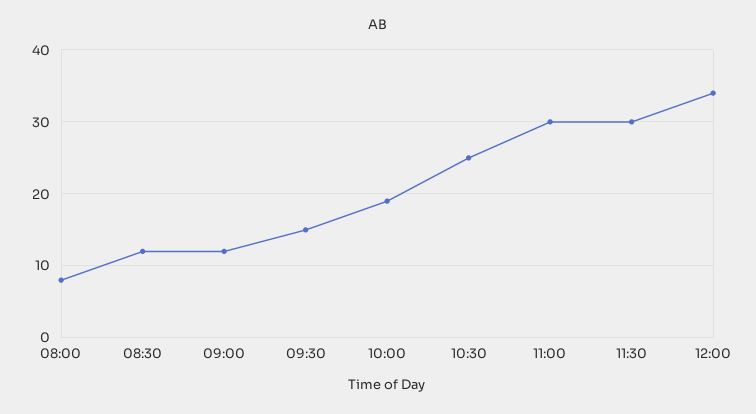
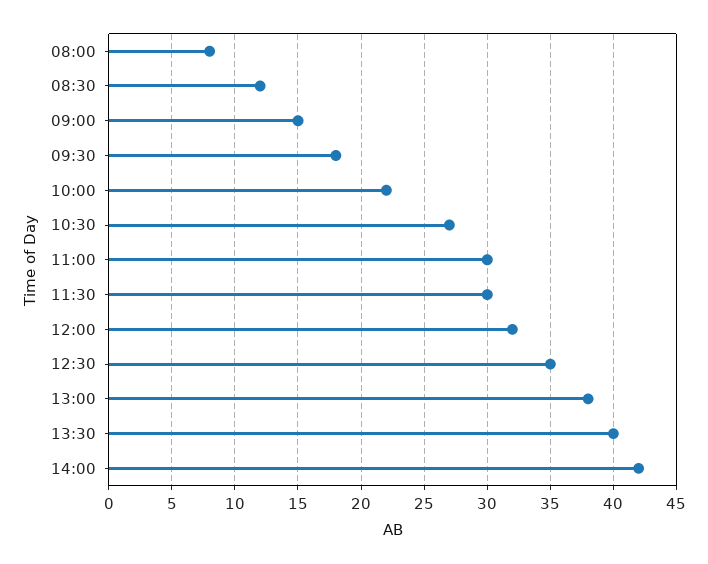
09:00: 12 -> 15
09:30: 15 -> 18
10:00: 19 -> 22
10:30: 25 -> 27
12:00: 34 -> 32
12:30: none -> 35
13:00: none -> 38
13:30: none -> 40
14:00: none -> 42

